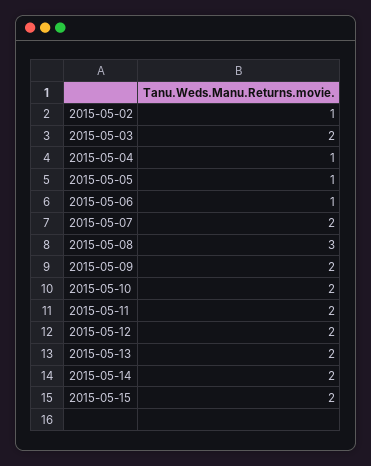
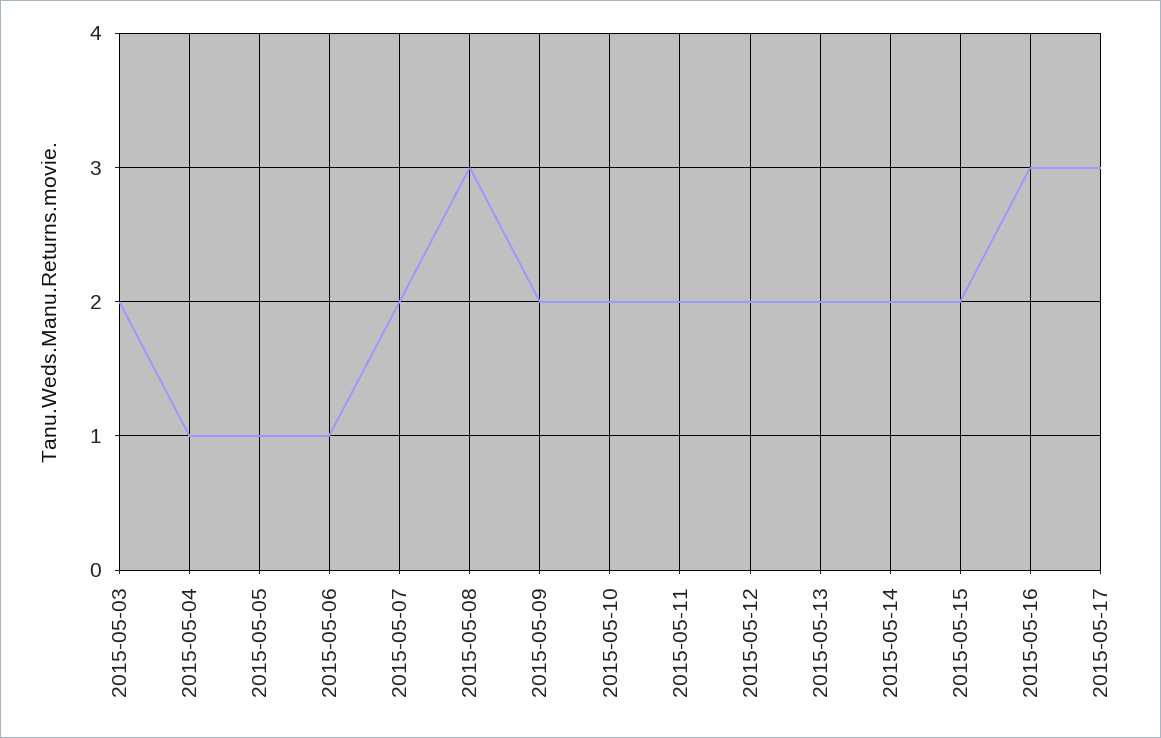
2015-05-02: 1 -> none
2015-05-16: none -> 3
2015-05-17: none -> 3

